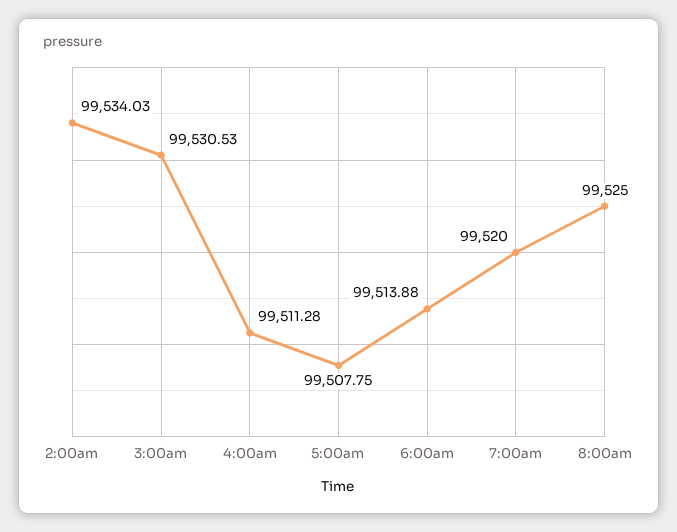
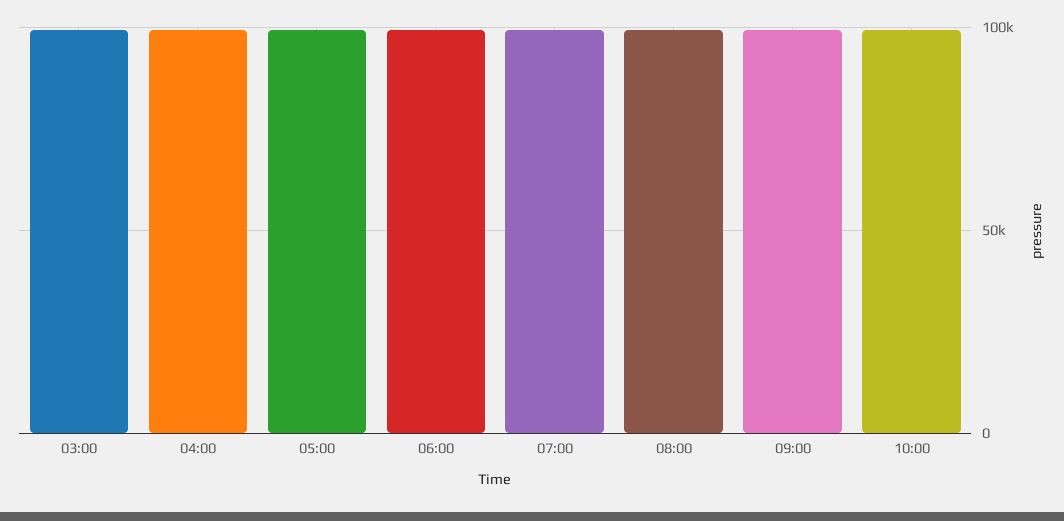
2:00am: 99534.03 -> none
09:00: none -> 100000
10:00: none -> 100000

